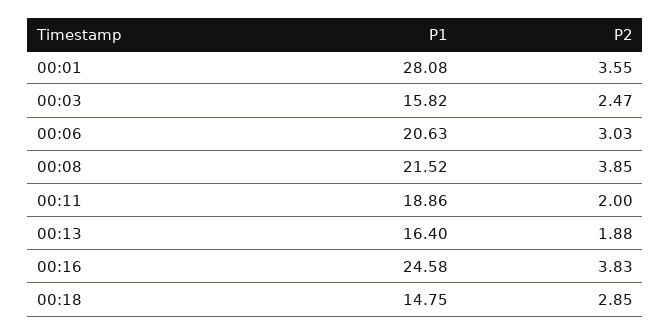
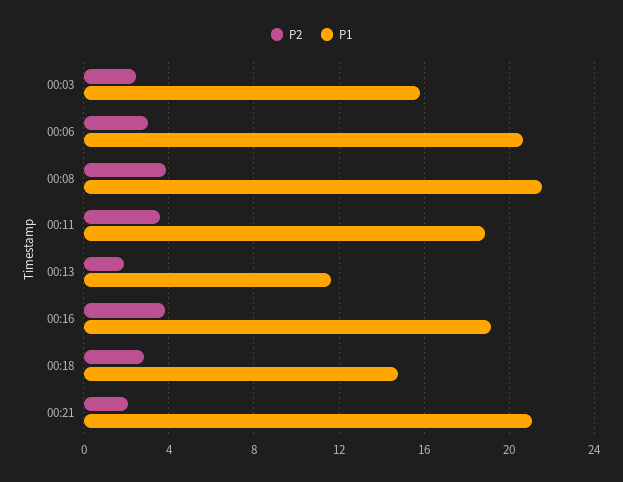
P1, 00:01: 28.08 -> none
P2, 00:01: 3.55 -> none
P2, 00:11: 2 -> 3.5
P1, 00:13: 16.4 -> 11.5
P1, 00:16: 24.58 -> 19
P2, 00:21: none -> 2
P1, 00:21: none -> 21

